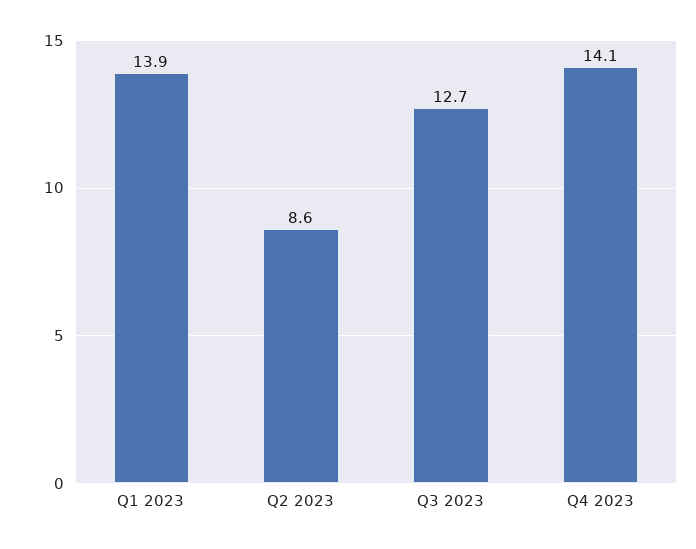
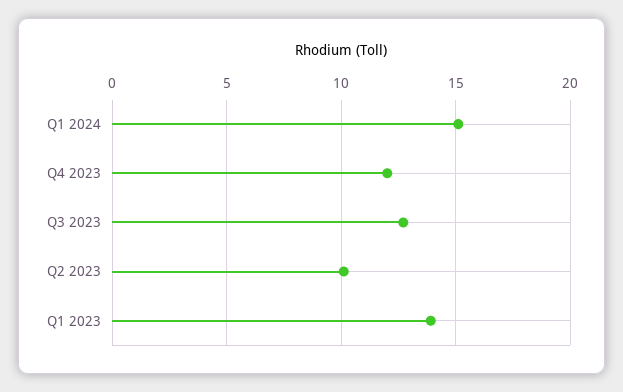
Q2 2023: 8.6 -> 10
Q4 2023: 14.1 -> 12
Q1 2024: none -> 15

